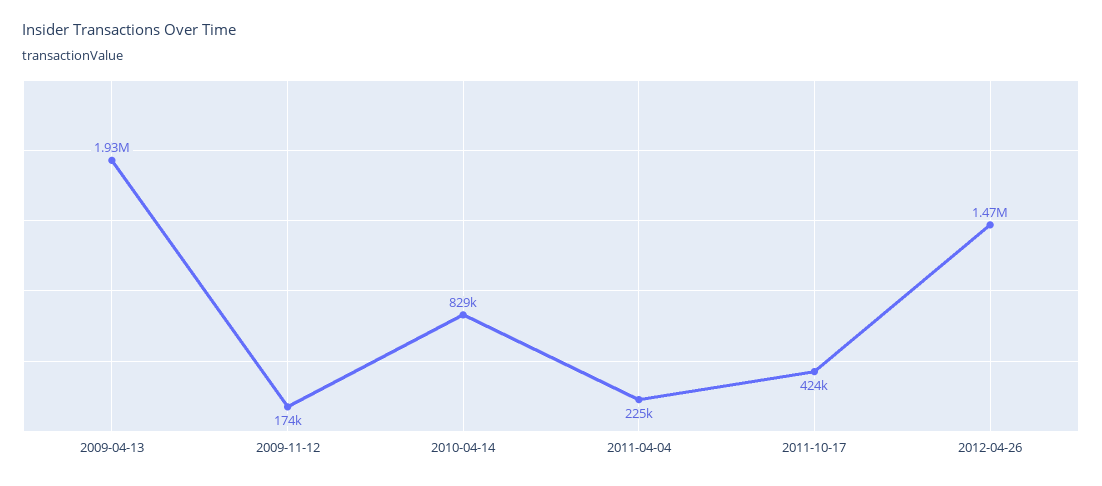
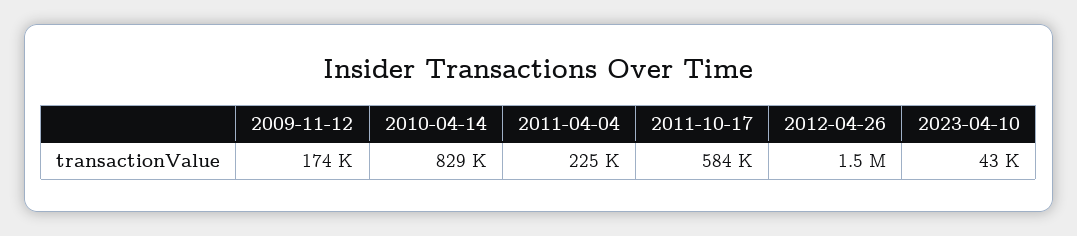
2009-04-13: 1930000 -> none
2011-10-17: 424000 -> 584000
2023-04-10: none -> 43000

